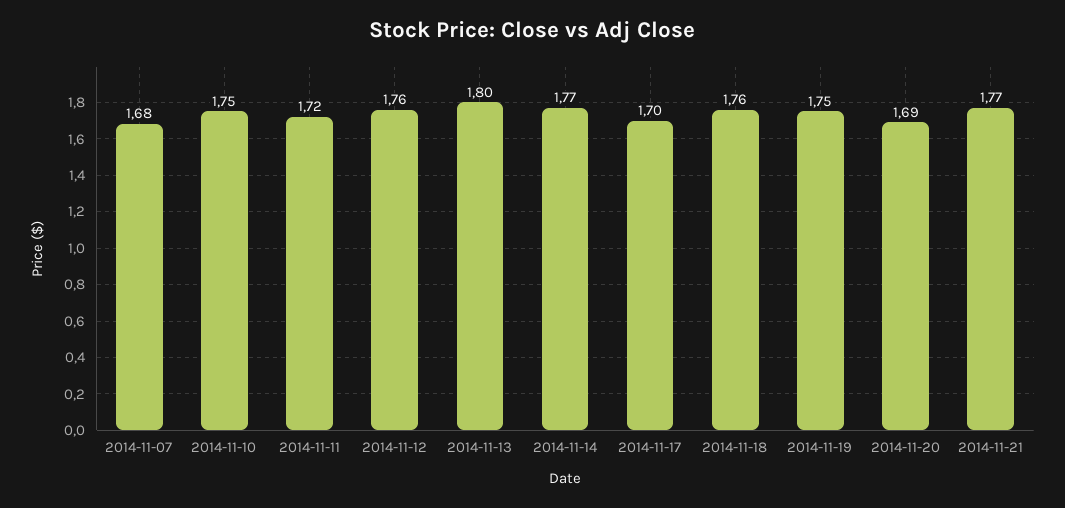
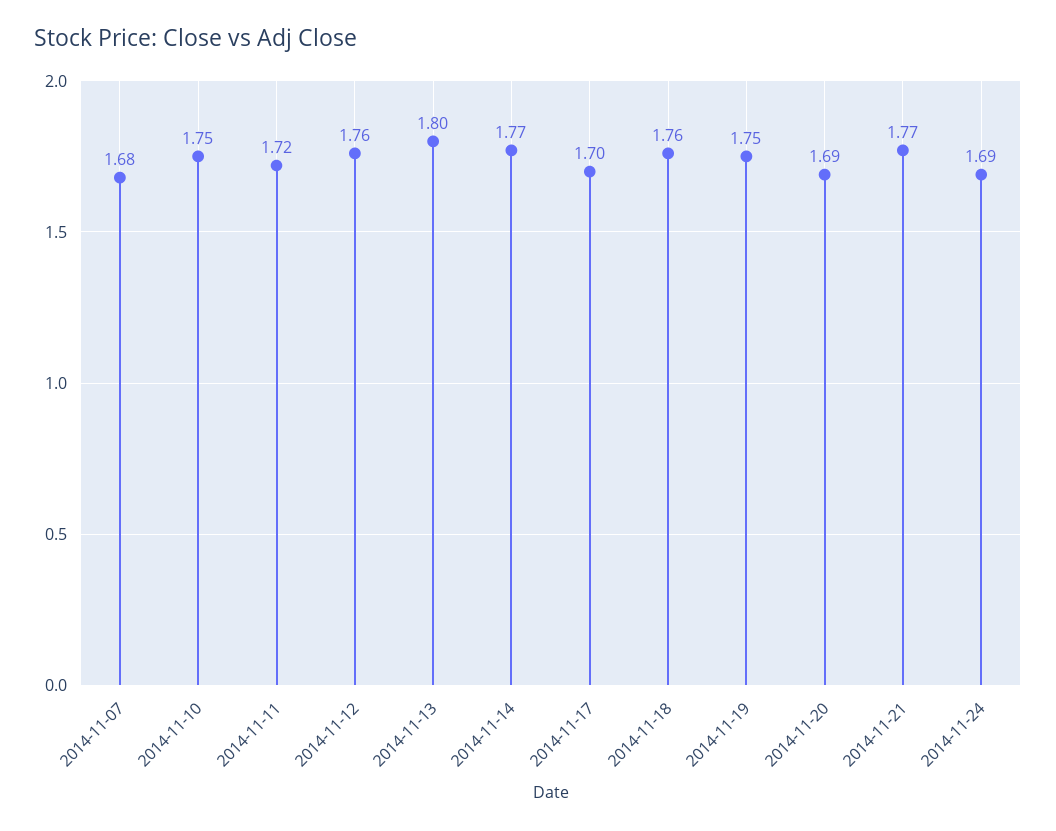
2014-11-24: none -> 1.69

